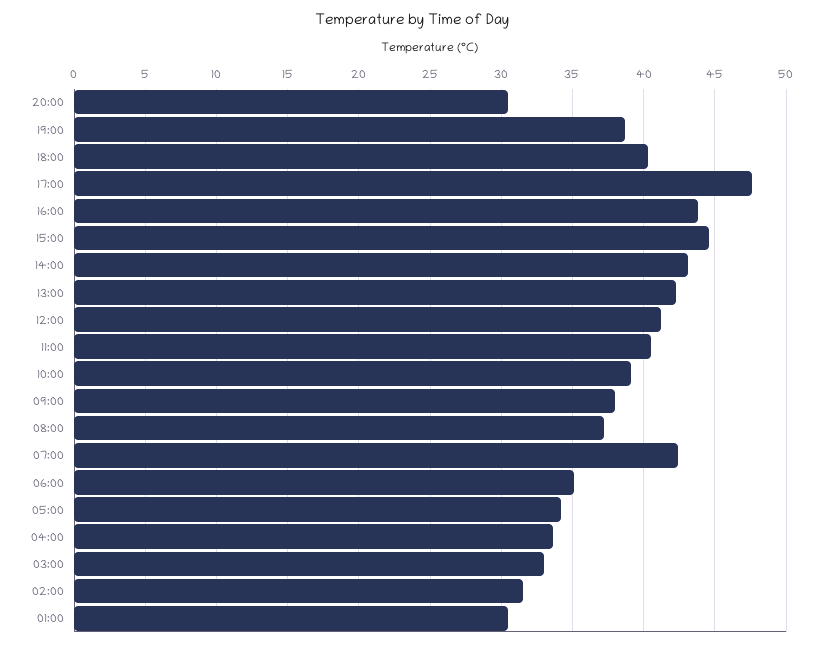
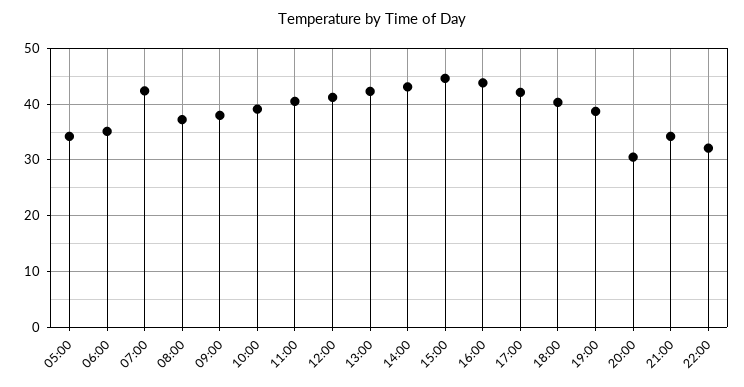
17:00: 47.5 -> 42
04:00: 33.5 -> none
03:00: 33 -> none
02:00: 31.5 -> none
01:00: 30.5 -> none
21:00: none -> 34
22:00: none -> 32

